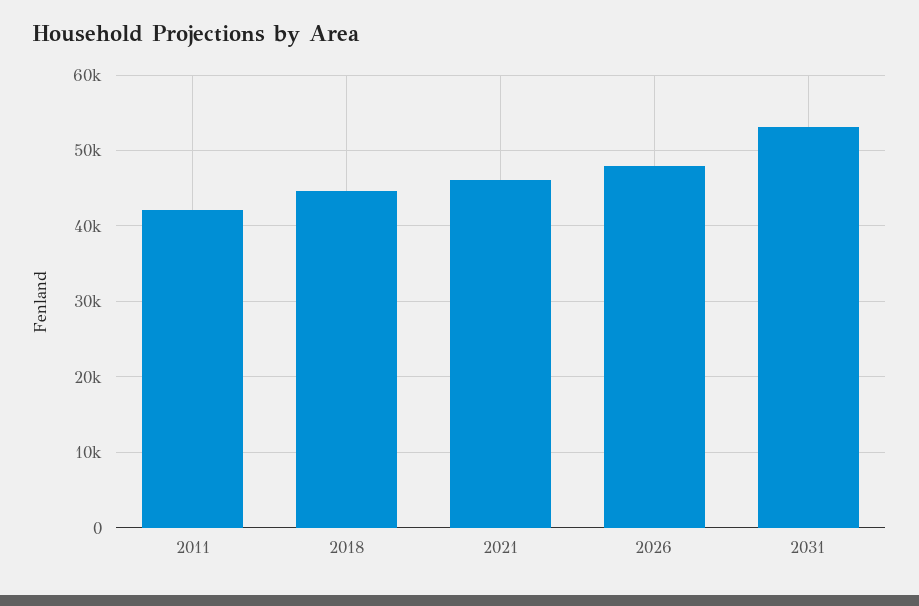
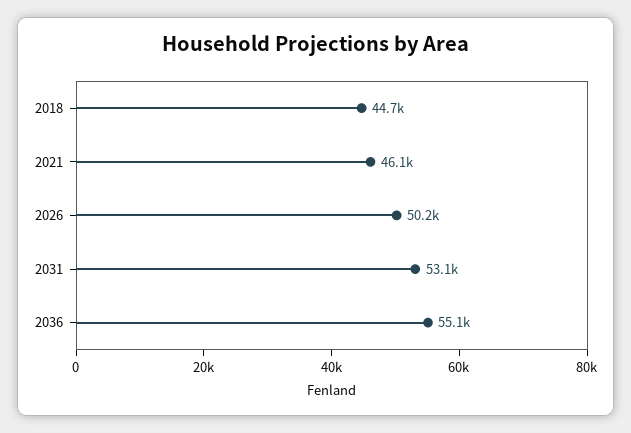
2011: 42000 -> none
2026: 48000 -> 50200
2036: none -> 55100

